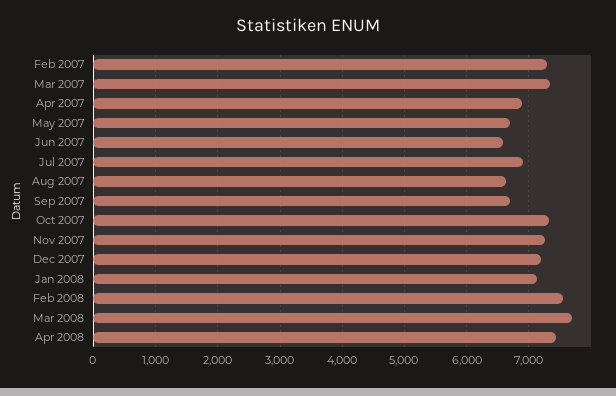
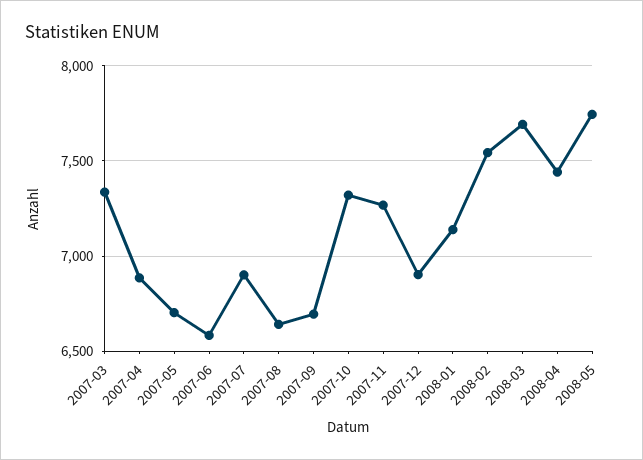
Feb 2007: 7300 -> none
Dec 2007: 7200 -> 6900
2008-05: none -> 7750

